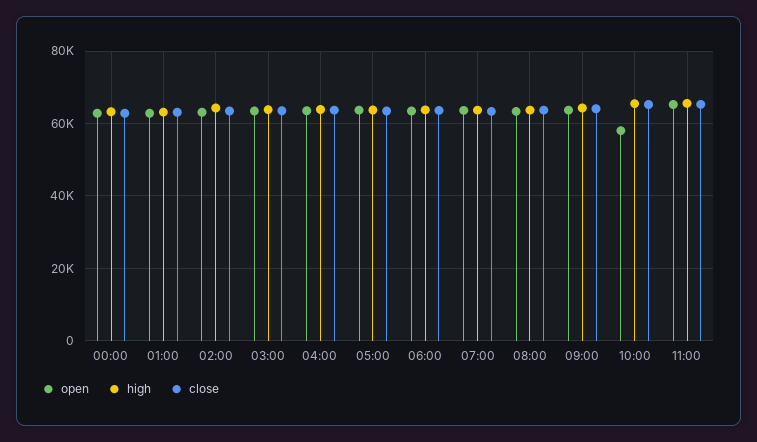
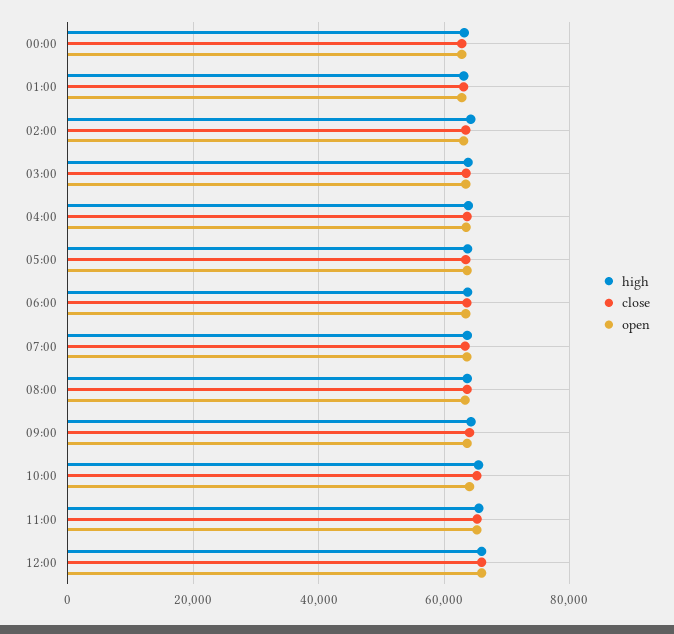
open, 10:00: 58000 -> 64000
high, 12:00: none -> 66000
close, 12:00: none -> 66000
open, 12:00: none -> 66000

